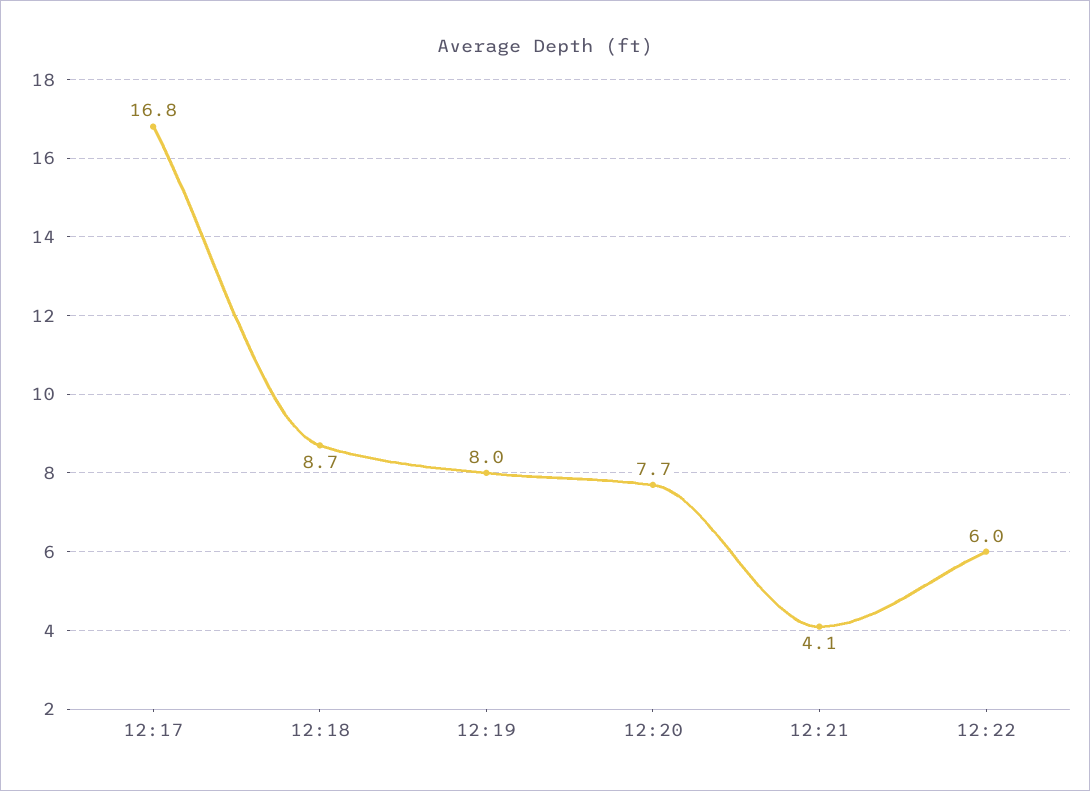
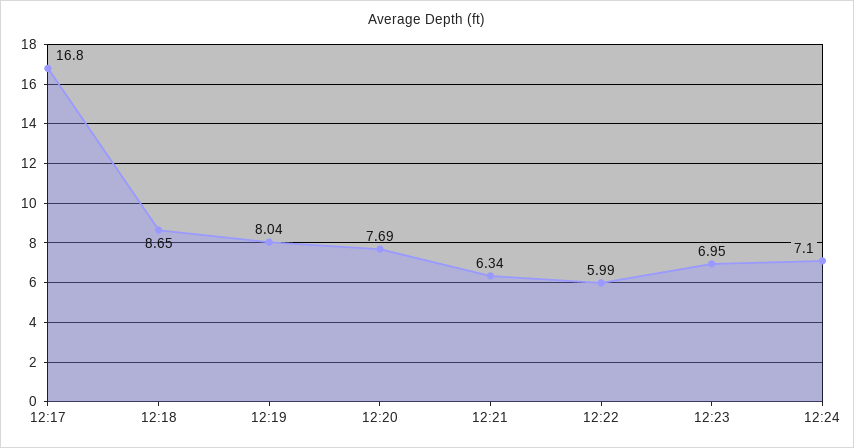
12:21: 4.1 -> 6.34
12:23: none -> 6.95
12:24: none -> 7.1

